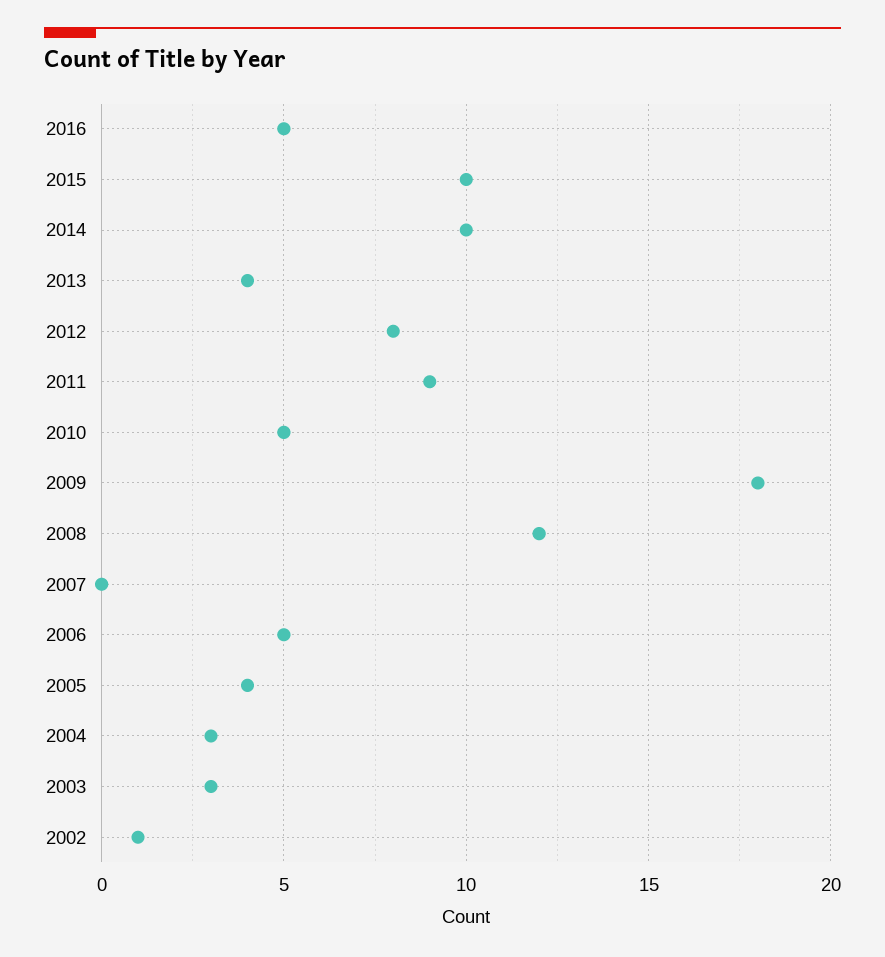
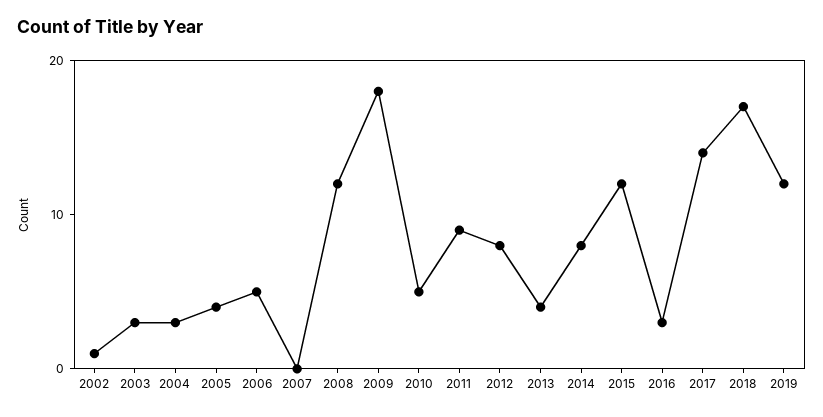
2016: 5 -> 3
2015: 10 -> 12
2014: 10 -> 8
2017: none -> 14
2018: none -> 17
2019: none -> 12

